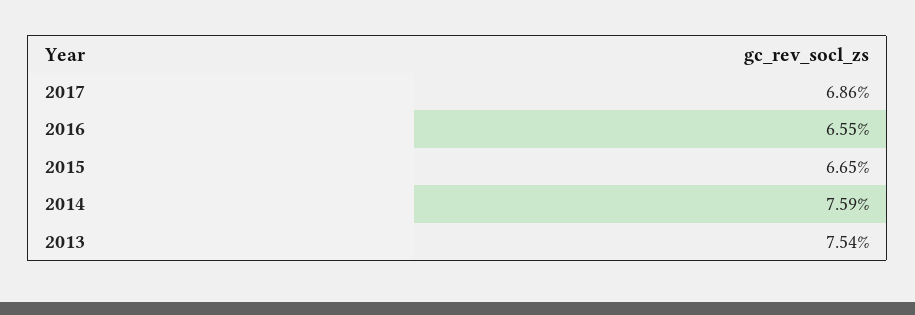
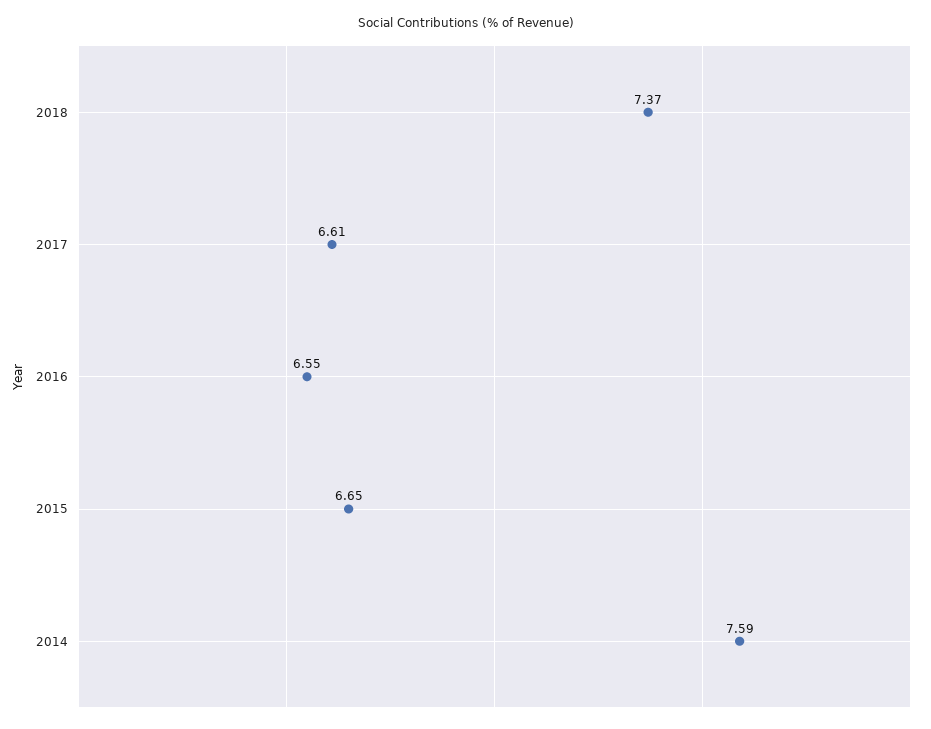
2017: 6.86 -> 6.61
2013: 7.54 -> none
2018: none -> 7.37

